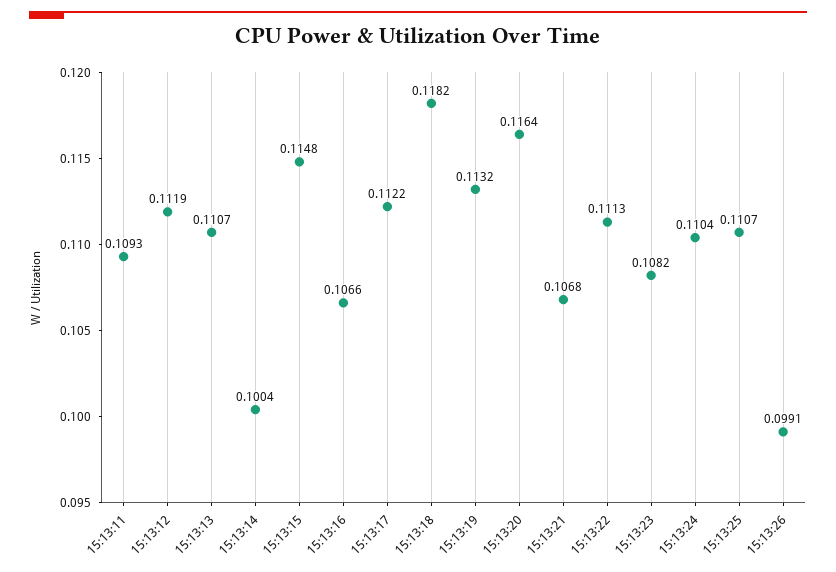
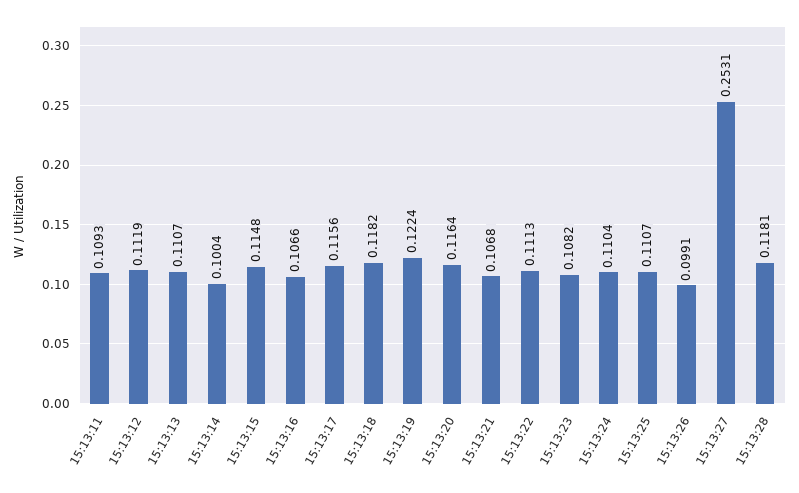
15:13:17: 0.1122 -> 0.1156
15:13:19: 0.1132 -> 0.1224
15:13:27: none -> 0.2531
15:13:28: none -> 0.1181

